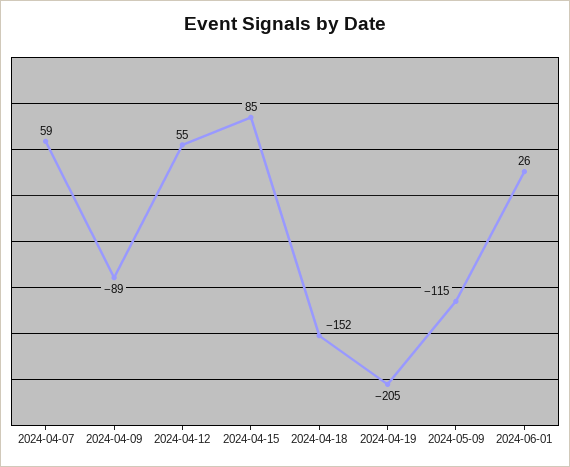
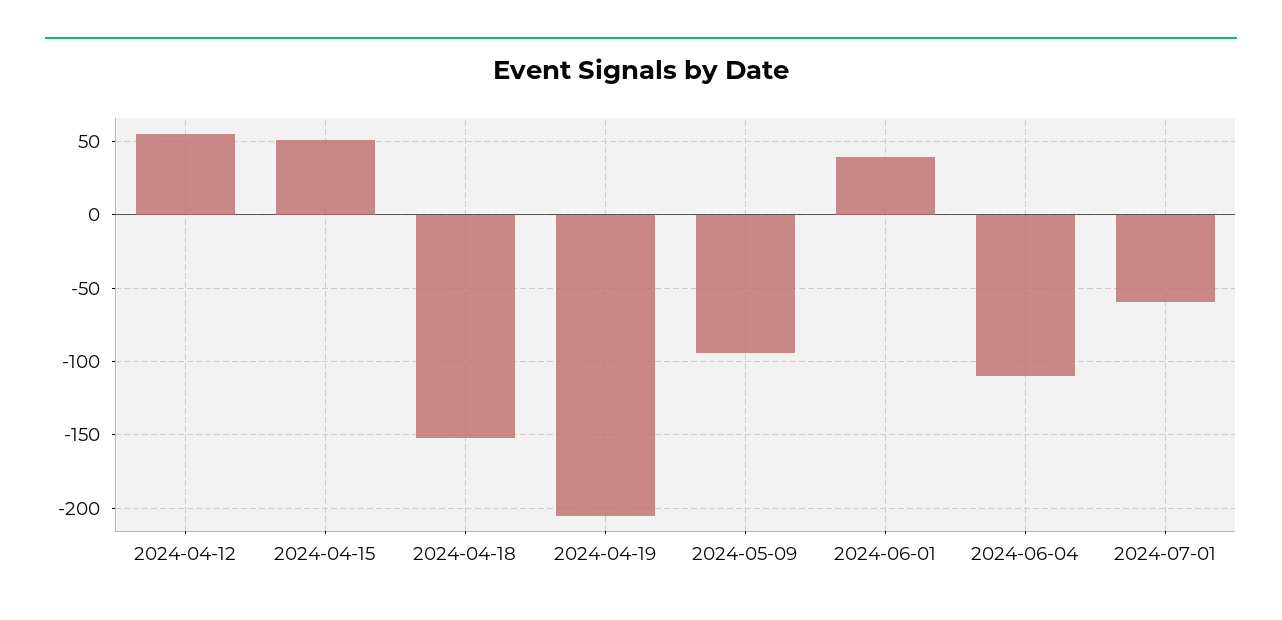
2024-04-07: 59 -> none
2024-04-09: -89 -> none
2024-04-15: 85 -> 50
2024-05-09: -115 -> -95
2024-06-01: 26 -> 40
2024-06-04: none -> -110
2024-07-01: none -> -60

